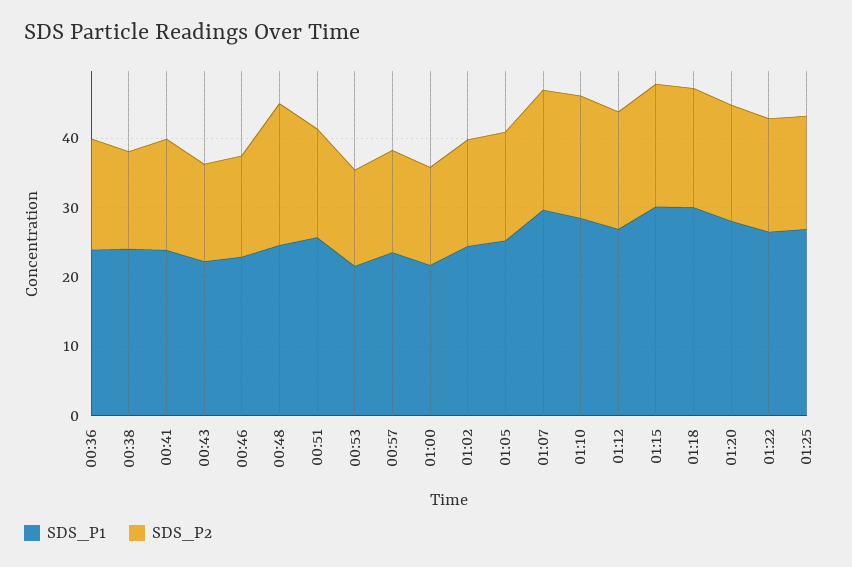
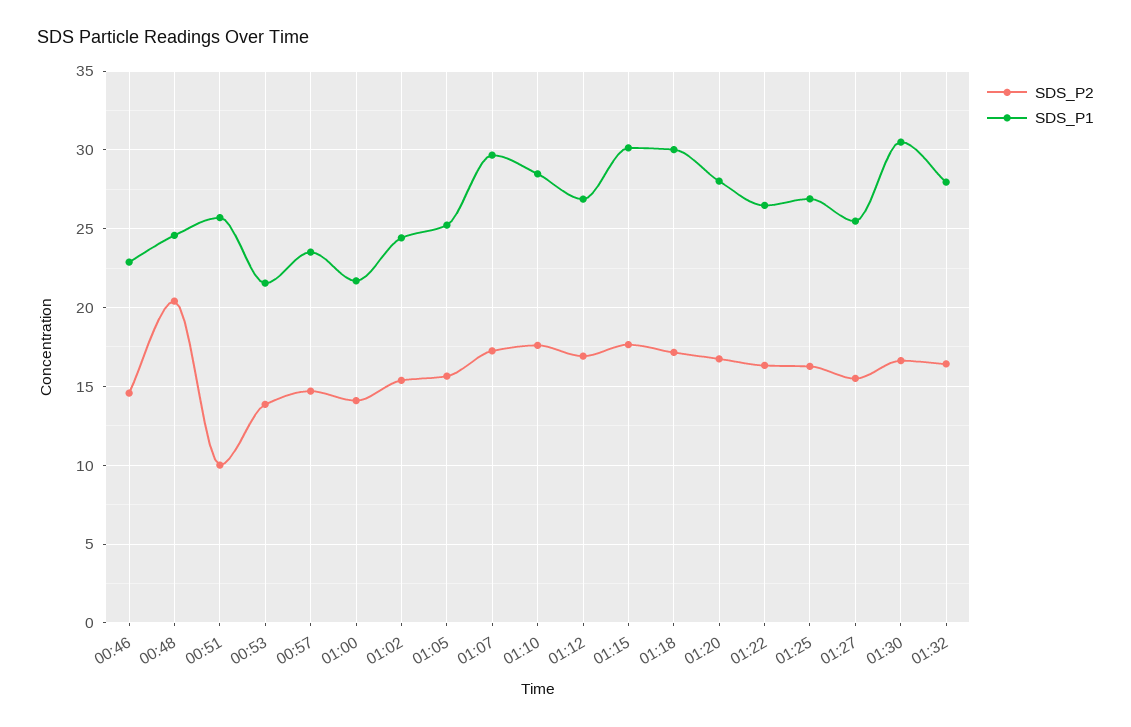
SDS_P1, 00:36: 24 -> none
SDS_P2, 00:36: 16 -> none
SDS_P1, 00:38: 24 -> none
SDS_P2, 00:38: 14 -> none
SDS_P1, 00:41: 24 -> none
SDS_P2, 00:41: 16 -> none
SDS_P1, 00:43: 22 -> none
SDS_P2, 00:43: 14 -> none
SDS_P2, 00:51: 16 -> 10
SDS_P2, 01:27: none -> 15.5
SDS_P1, 01:27: none -> 25.5
SDS_P2, 01:30: none -> 16.5
SDS_P1, 01:30: none -> 30.5
SDS_P2, 01:32: none -> 16.5
SDS_P1, 01:32: none -> 28

